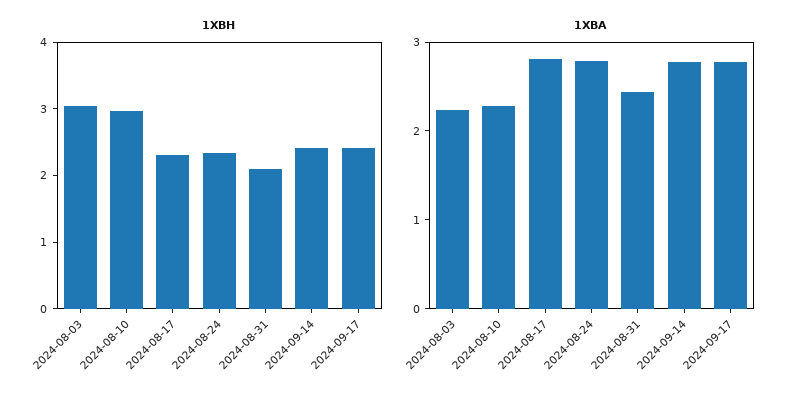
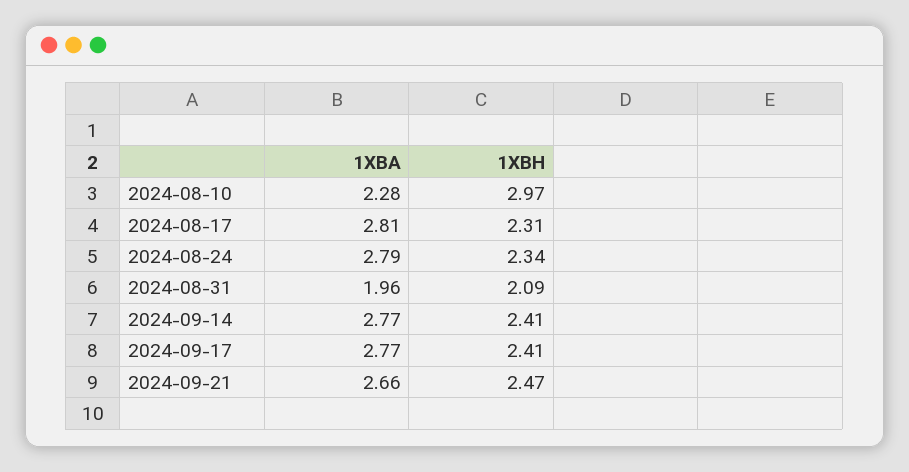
1XBH, 2024-08-03: 3 -> none
1XBA, 2024-08-03: 2.2 -> none
1XBA, 2024-08-31: 2.4 -> 1.96
1XBA, 2024-09-21: none -> 2.66
1XBH, 2024-09-21: none -> 2.47

